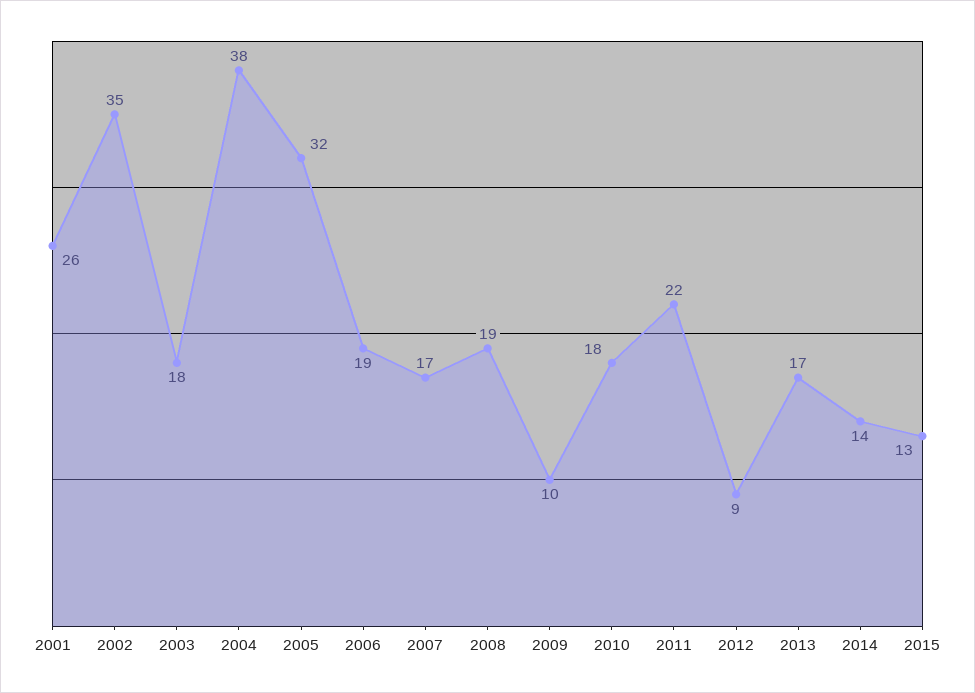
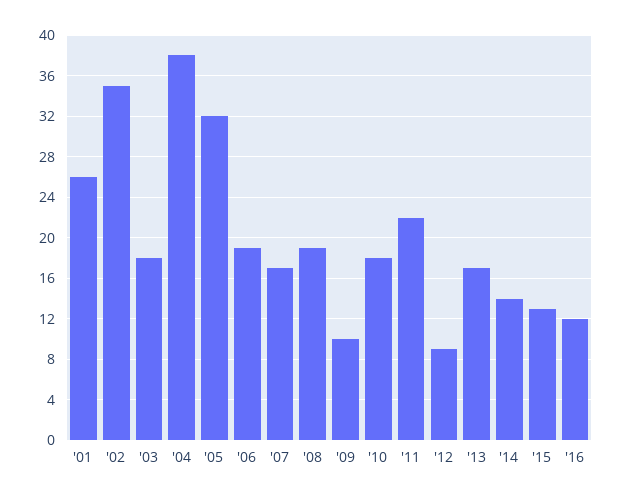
'16: none -> 12

